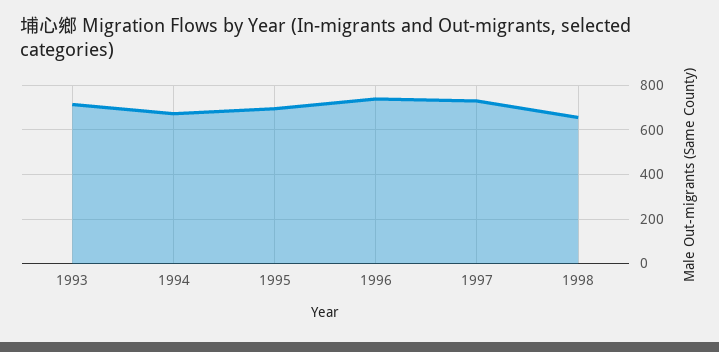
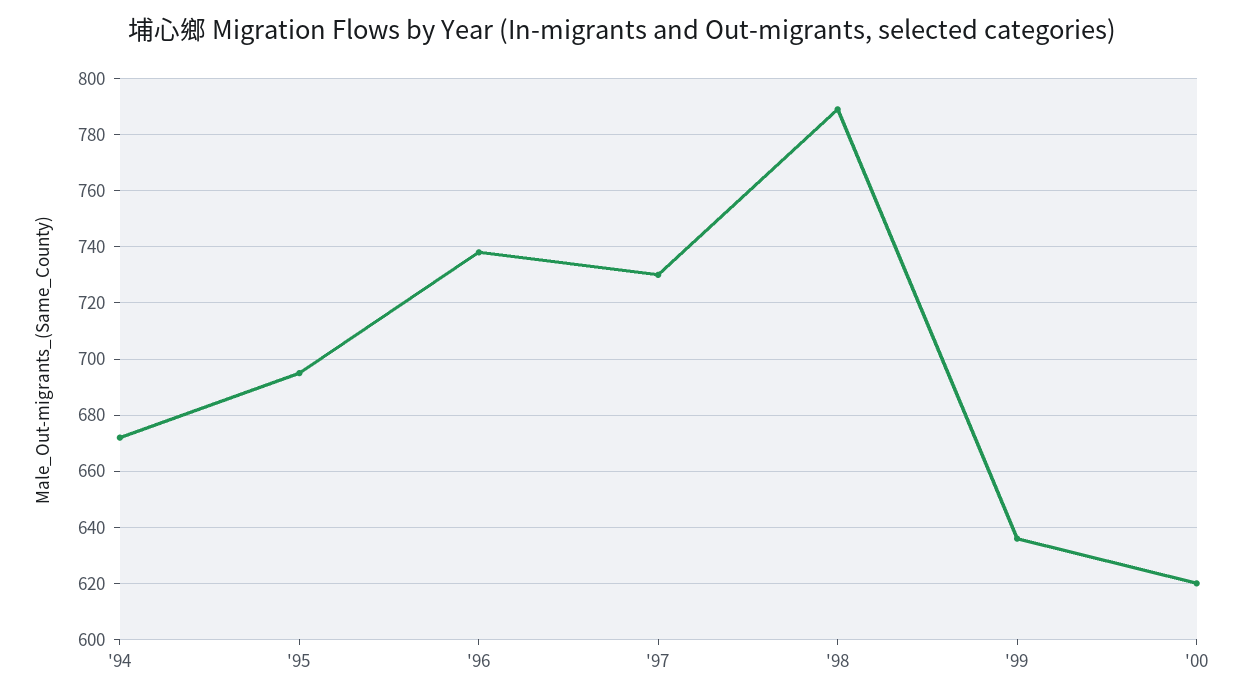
1993: 700 -> none
1998: 650 -> 790
'99: none -> 635
'00: none -> 620

